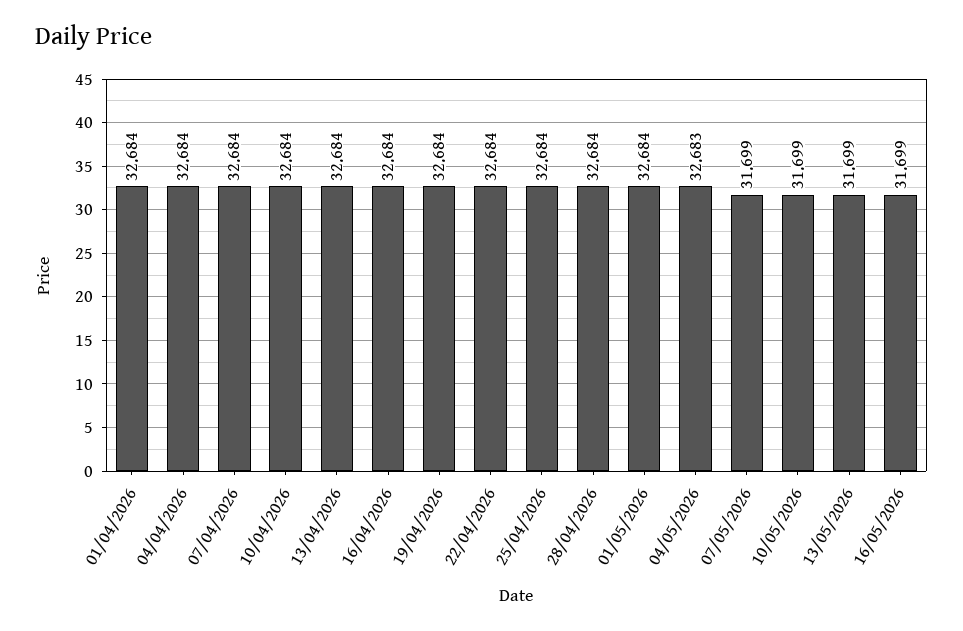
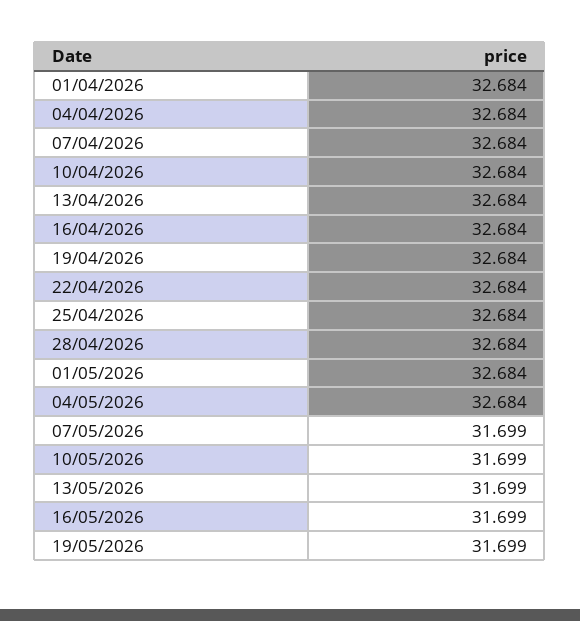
04/05/2026: 32.683 -> 32.684
19/05/2026: none -> 31.699

